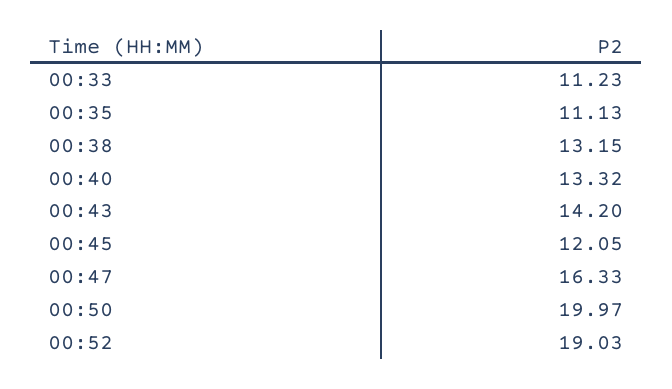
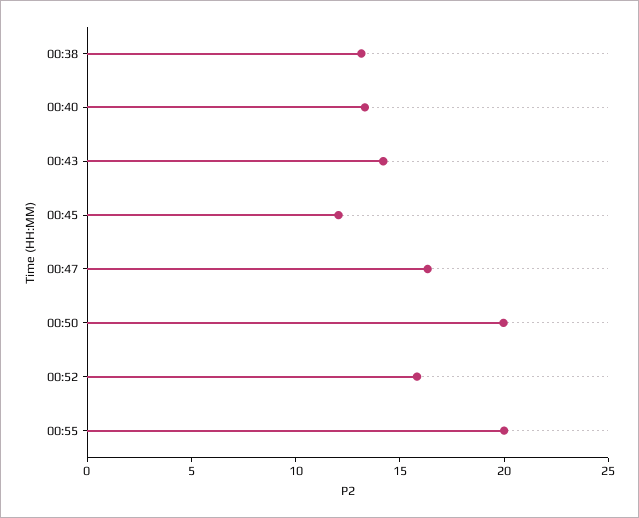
00:33: 11.23 -> none
00:35: 11.13 -> none
00:52: 19.03 -> 16
00:55: none -> 20

